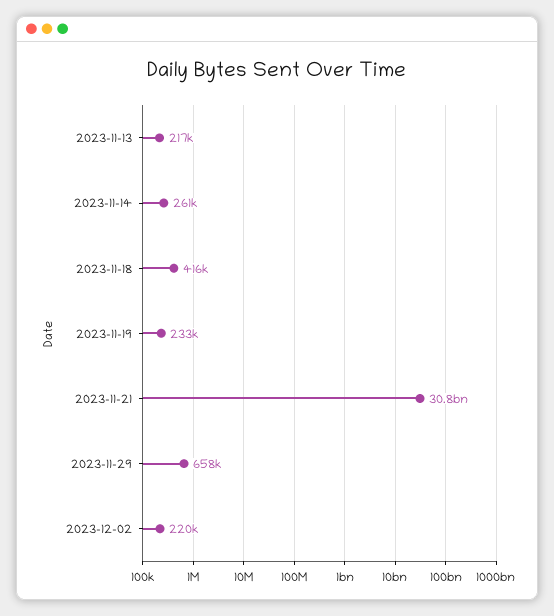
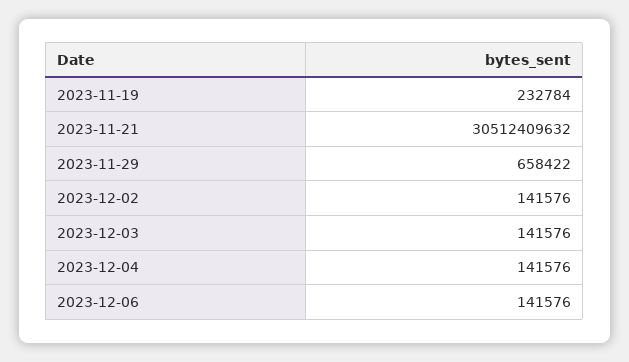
2023-11-13: 217000 -> none
2023-11-14: 261000 -> none
2023-11-18: 416000 -> none
2023-11-21: 30800000000 -> 30512409632
2023-12-02: 220000 -> 141576
2023-12-03: none -> 141576
2023-12-04: none -> 141576
2023-12-06: none -> 141576

